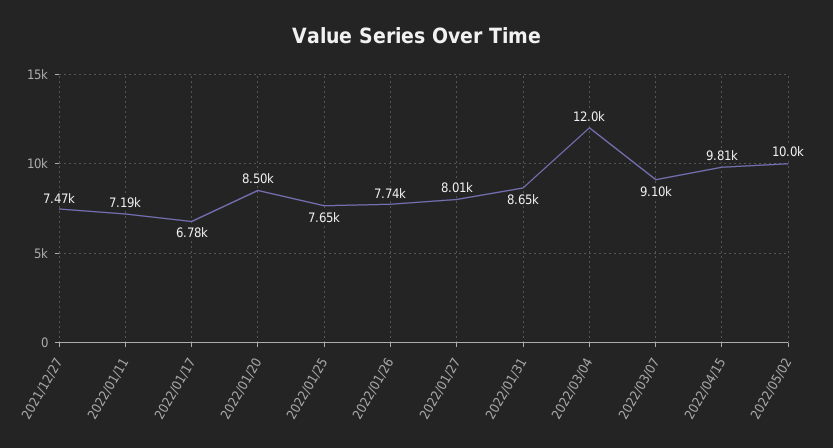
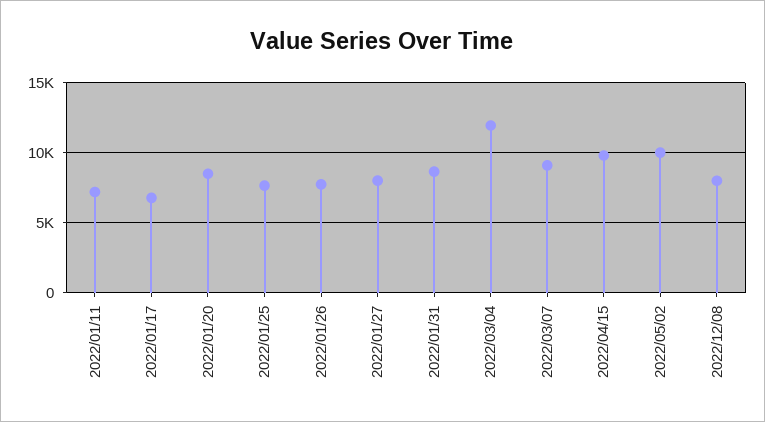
2021/12/27: 7470 -> none
2022/12/08: none -> 8000

